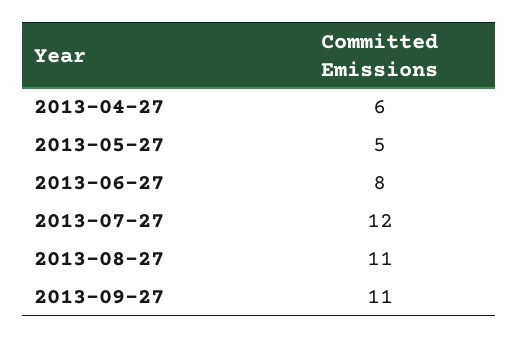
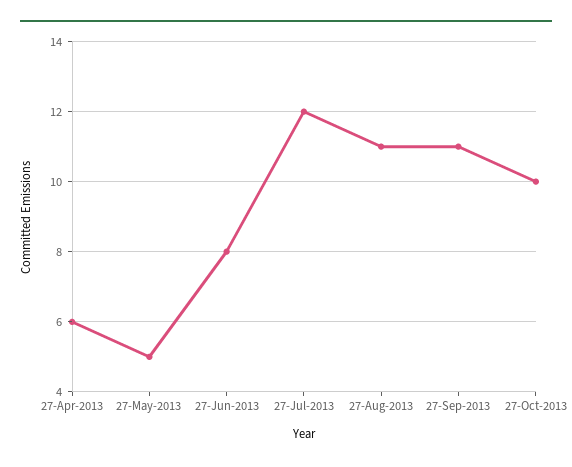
27-Oct-2013: none -> 10

